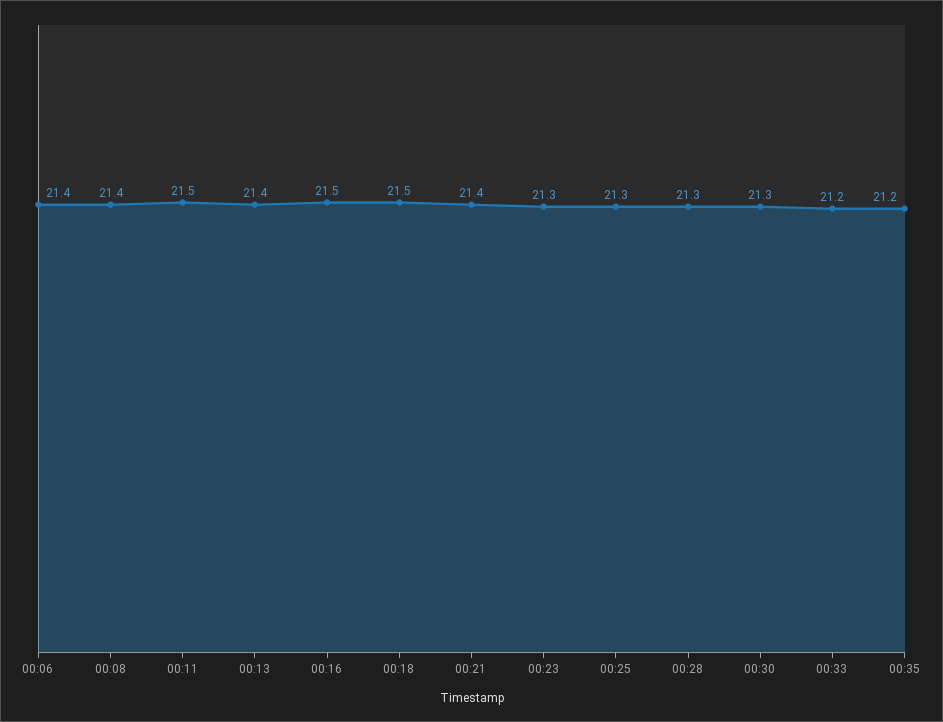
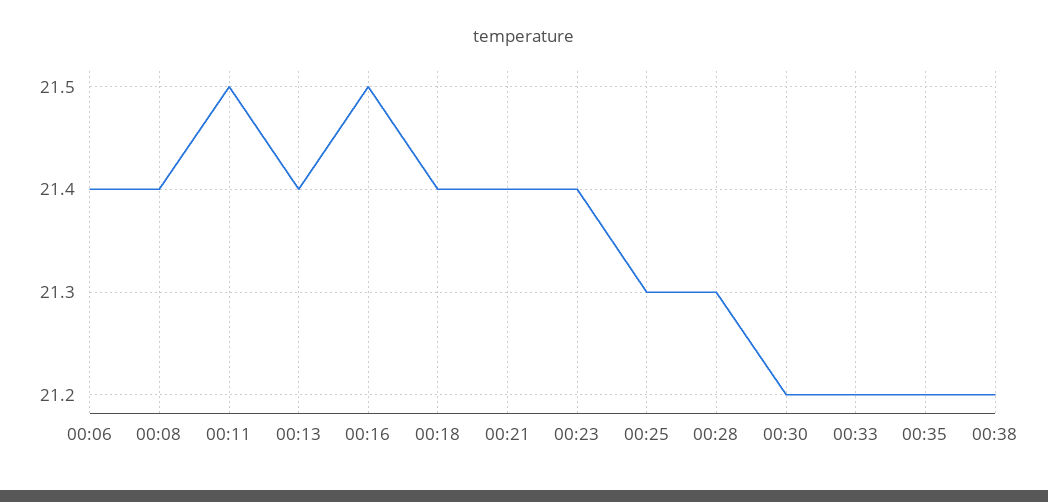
00:18: 21.5 -> 21.4
00:23: 21.3 -> 21.4
00:30: 21.3 -> 21.2
00:38: none -> 21.2

